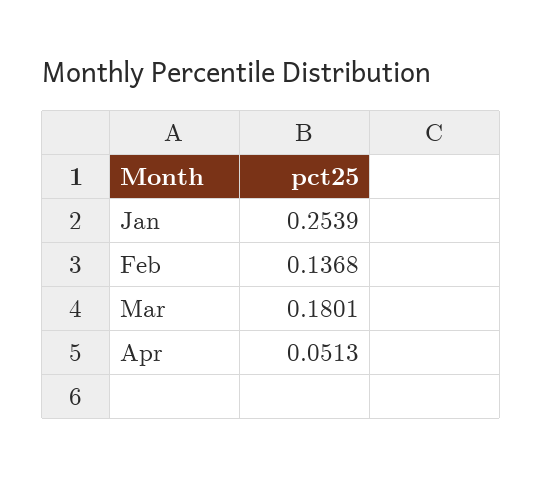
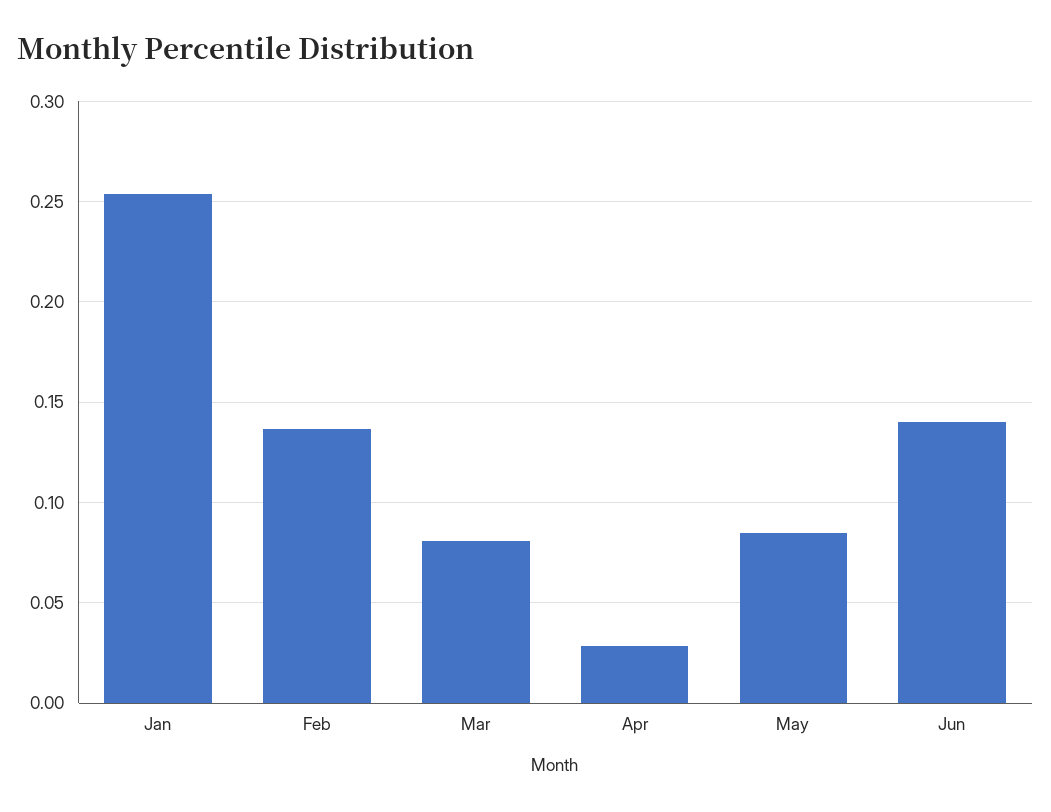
Mar: 0.1801 -> 0.08
Apr: 0.0513 -> 0.03
May: none -> 0.085
Jun: none -> 0.14

